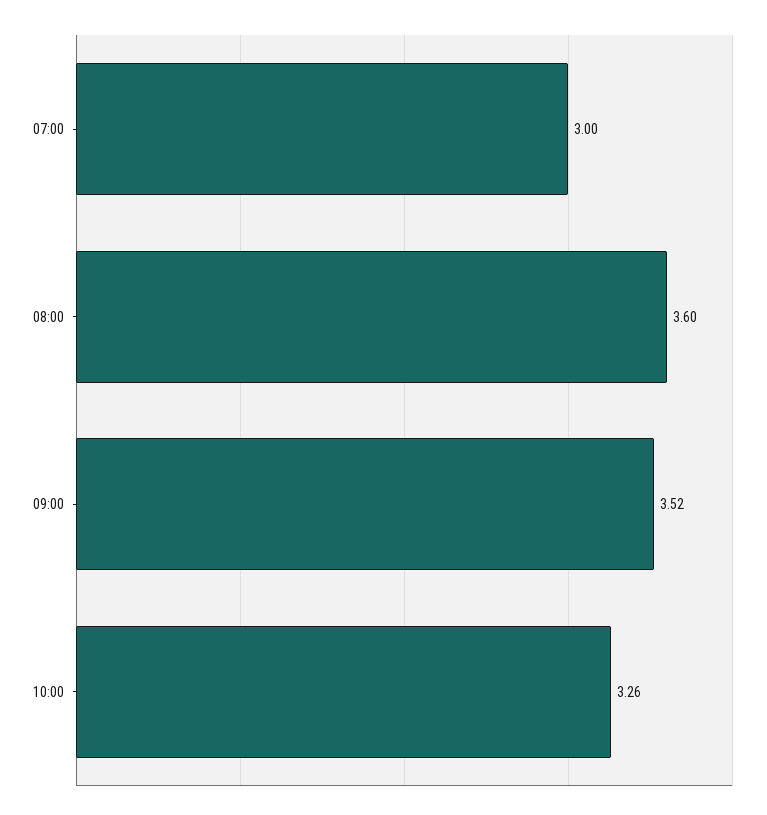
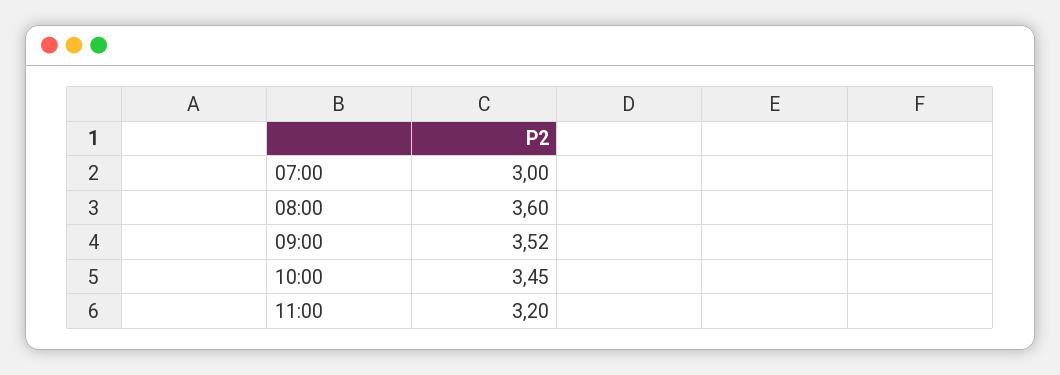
10:00: 3.26 -> 3.45
11:00: none -> 3.2

